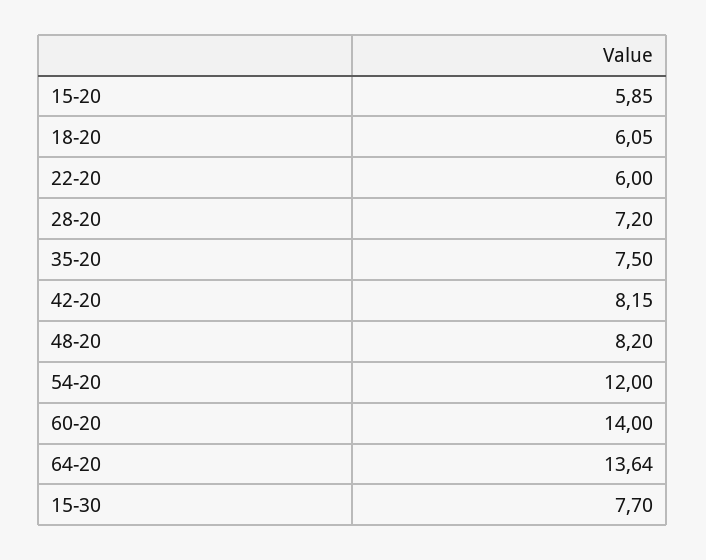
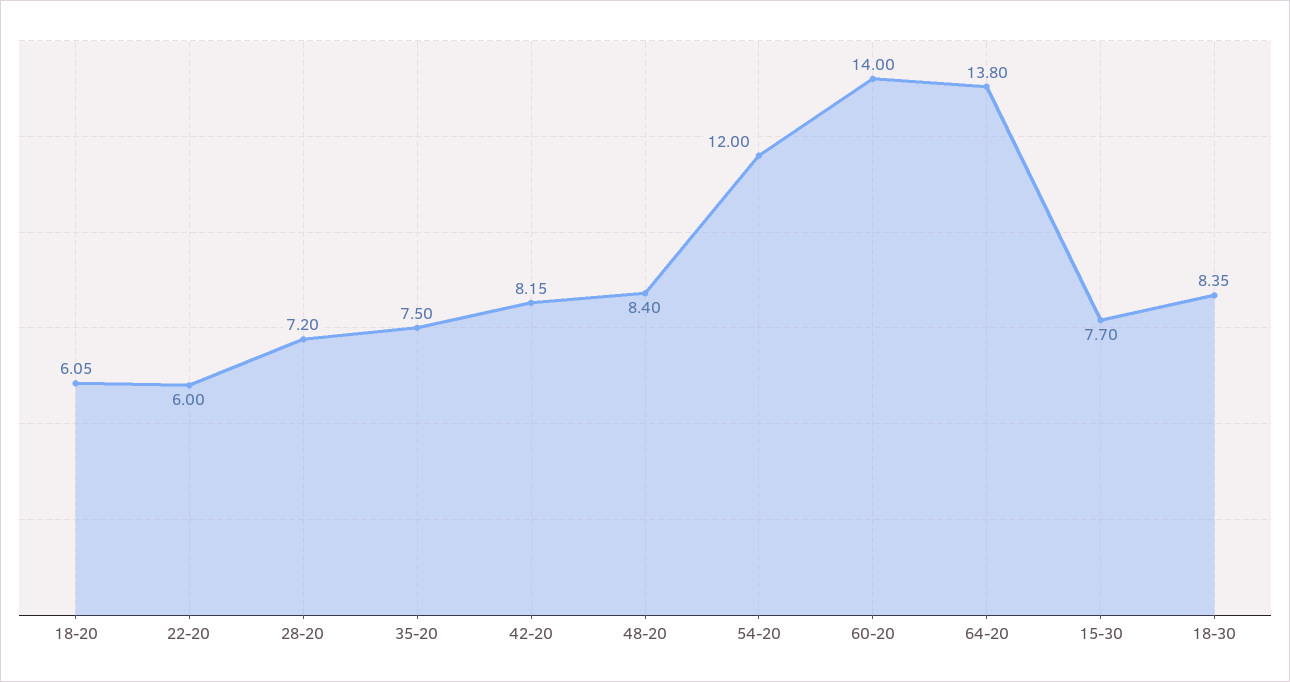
15-20: 5.85 -> none
48-20: 8.2 -> 8.4
64-20: 13.64 -> 13.8
18-30: none -> 8.35

